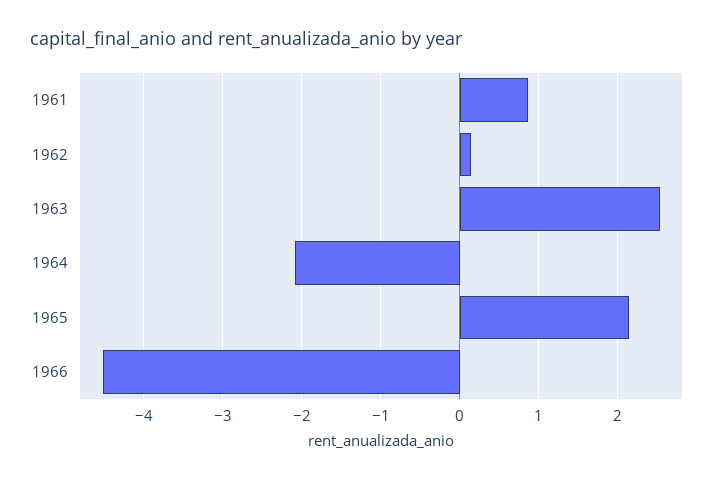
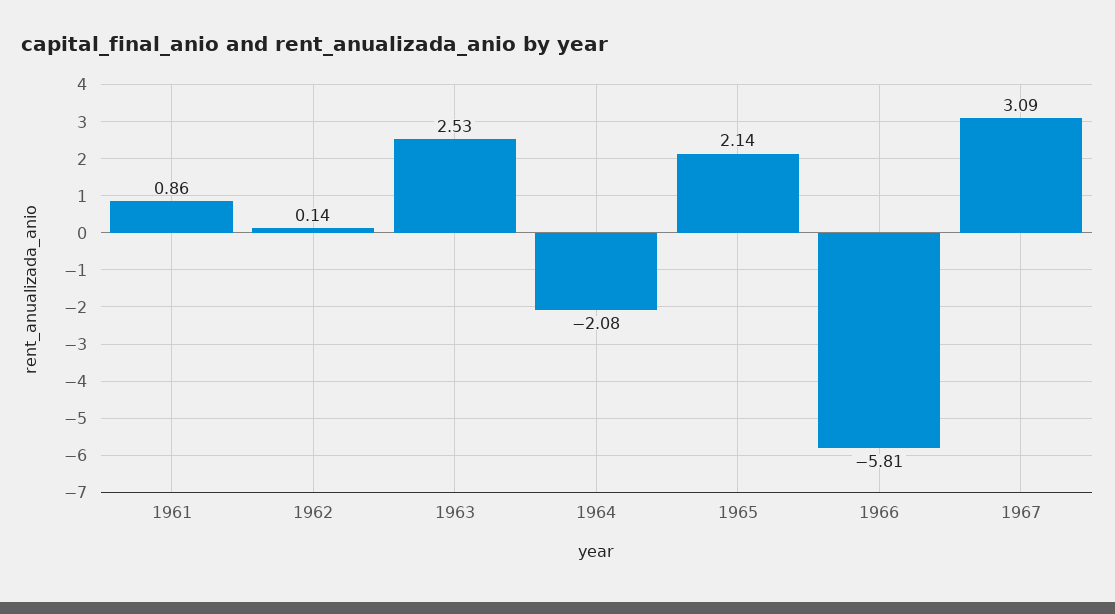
1966: -4.5 -> -5.81
1967: none -> 3.09

